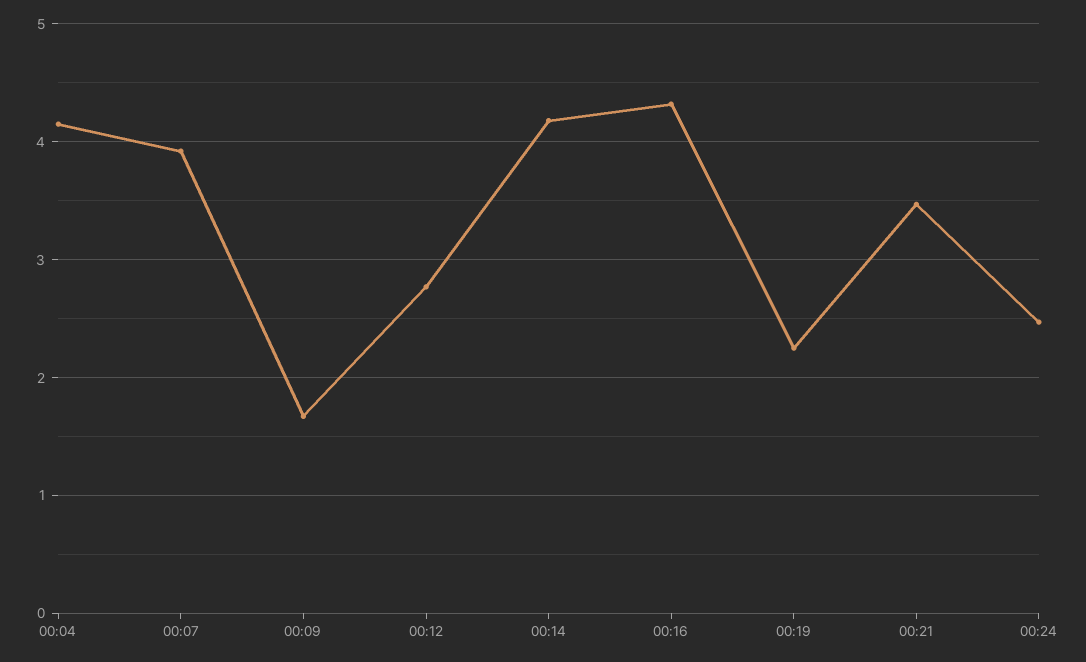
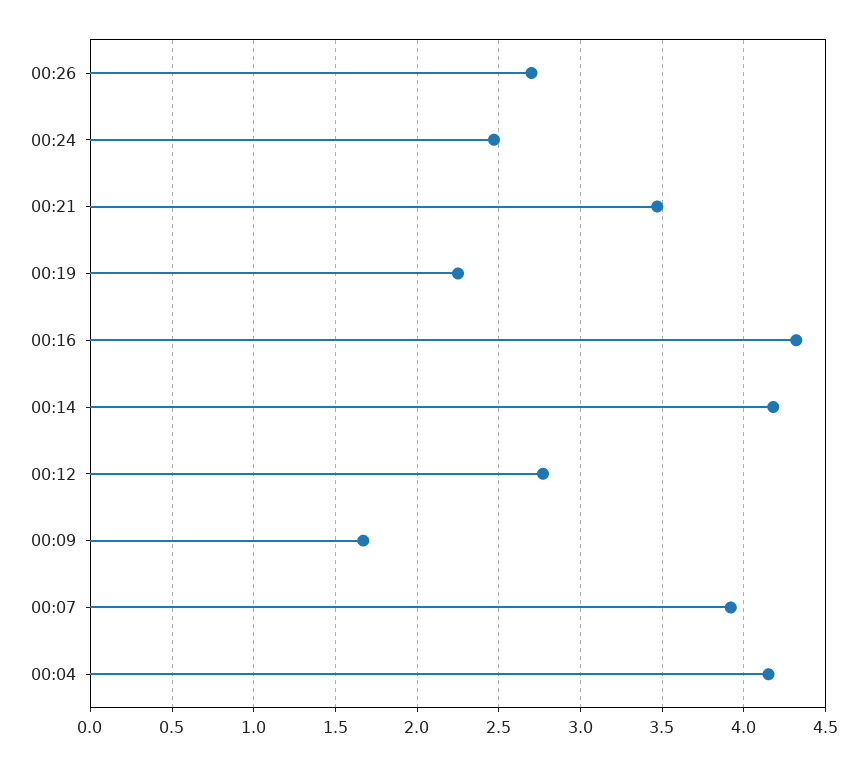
00:26: none -> 2.7

